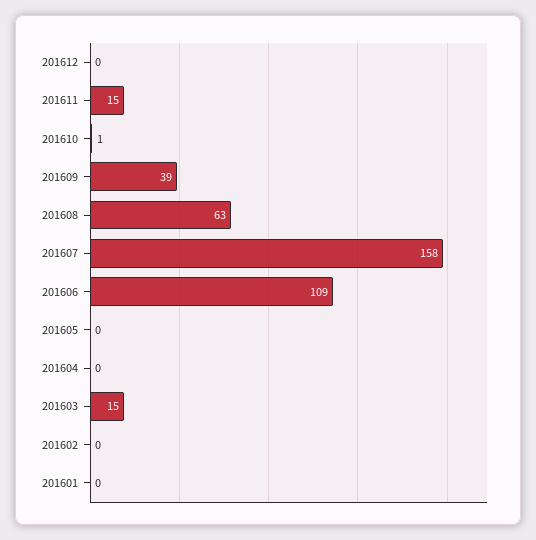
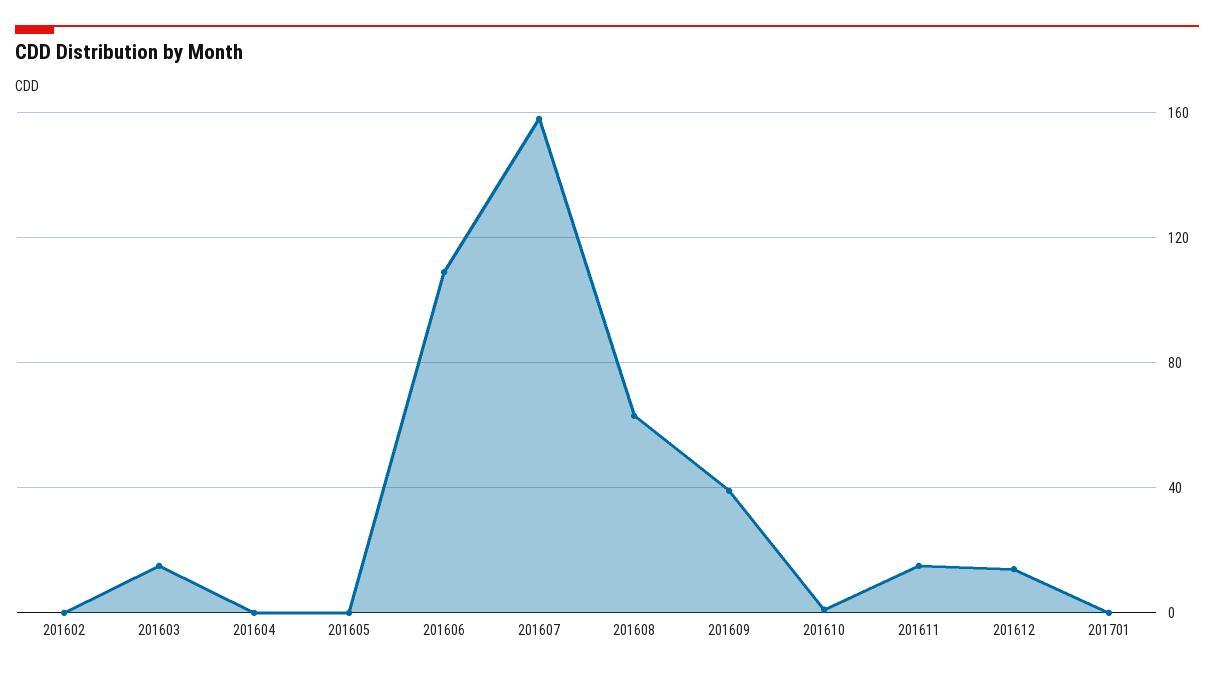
201612: 0 -> 15
201601: 0 -> none
201701: none -> 0

